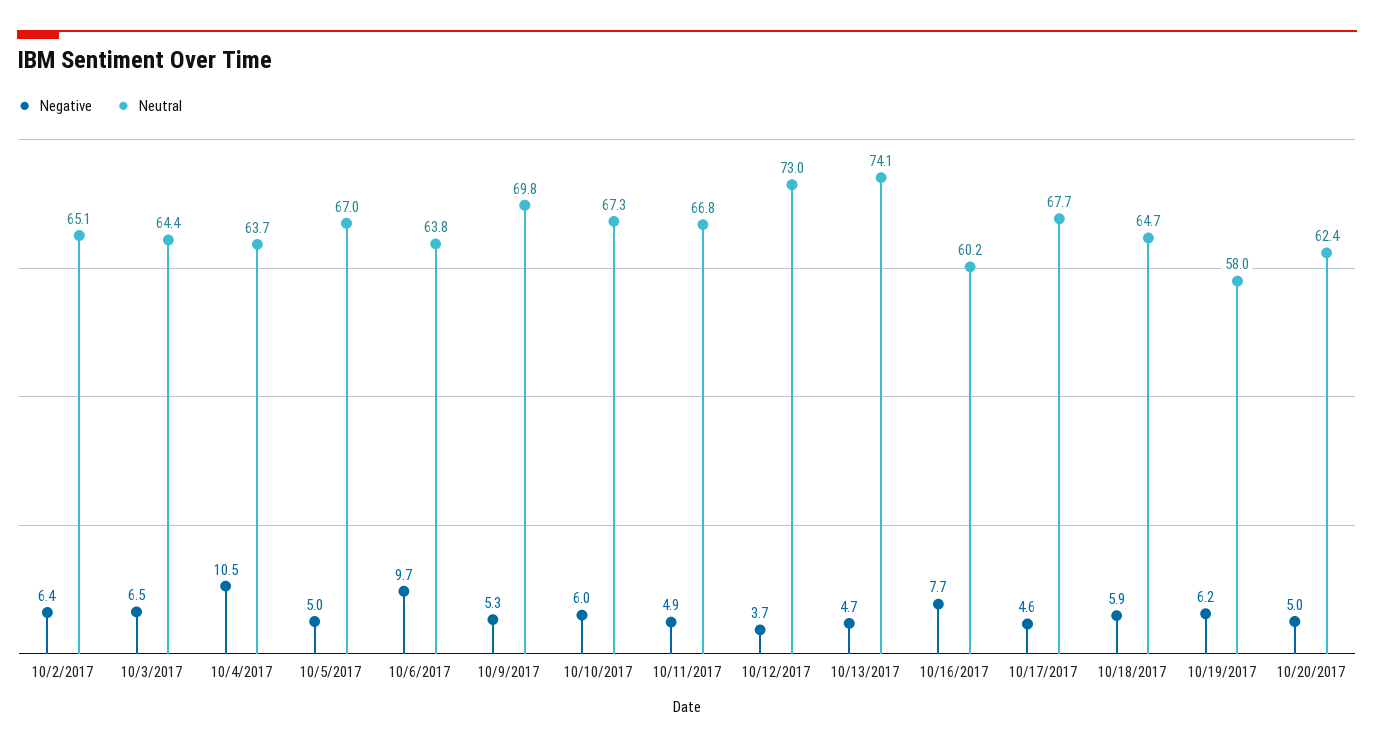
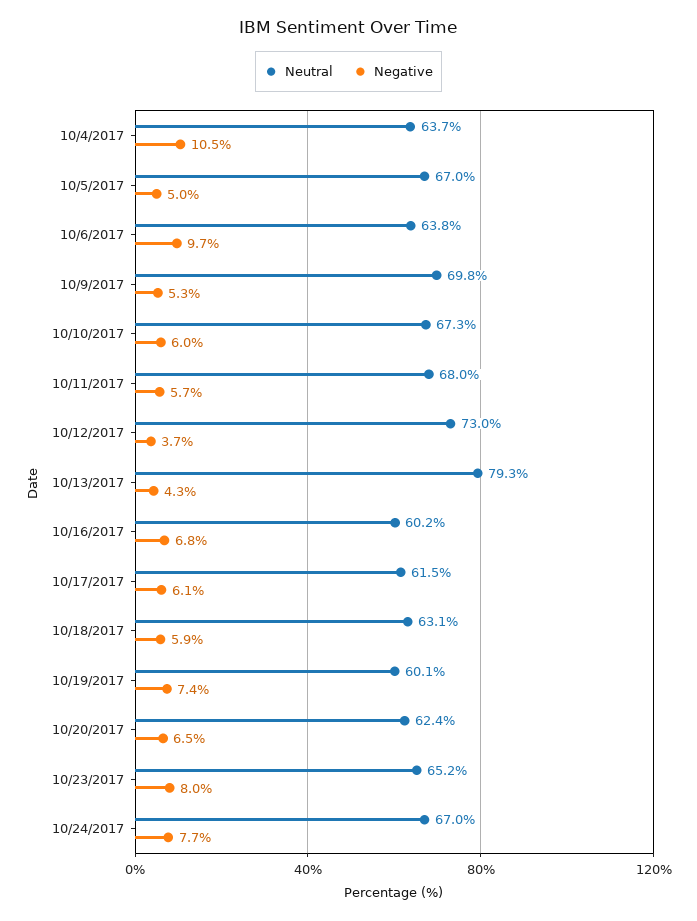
Negative, 10/2/2017: 6.4 -> none
Neutral, 10/2/2017: 65.1 -> none
Negative, 10/3/2017: 6.5 -> none
Neutral, 10/3/2017: 64.4 -> none
Negative, 10/11/2017: 4.9 -> 5.7
Neutral, 10/11/2017: 66.8 -> 68
Negative, 10/13/2017: 4.7 -> 4.3
Neutral, 10/13/2017: 74.1 -> 79.3
Negative, 10/16/2017: 7.7 -> 6.8
Negative, 10/17/2017: 4.6 -> 6.1
Neutral, 10/17/2017: 67.7 -> 61.5
Neutral, 10/18/2017: 64.7 -> 63.1
Negative, 10/19/2017: 6.2 -> 7.4
Neutral, 10/19/2017: 58 -> 60.1
Negative, 10/20/2017: 5 -> 6.5
Neutral, 10/23/2017: none -> 65.2
Negative, 10/23/2017: none -> 8
Neutral, 10/24/2017: none -> 67
Negative, 10/24/2017: none -> 7.7

